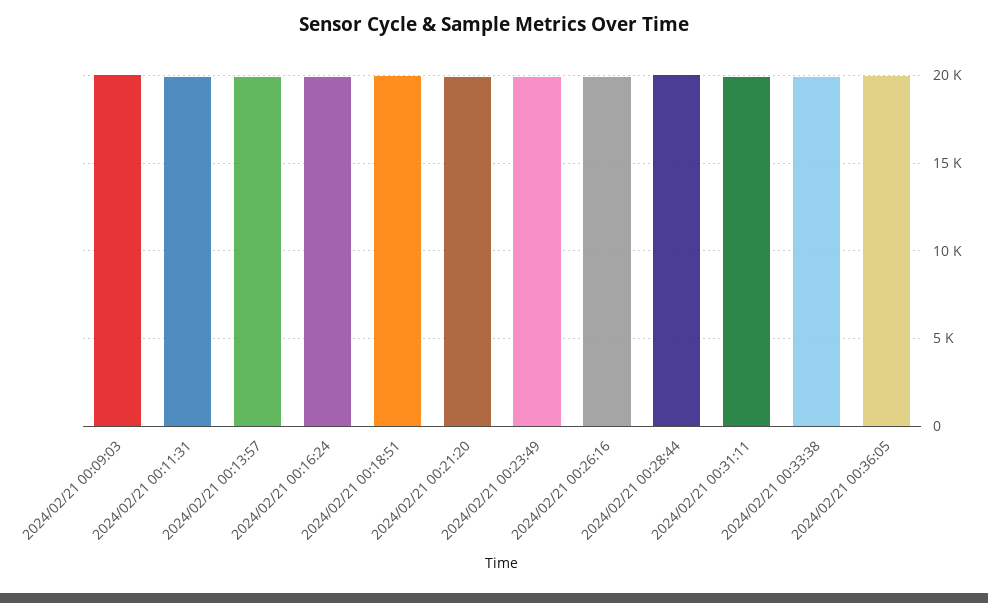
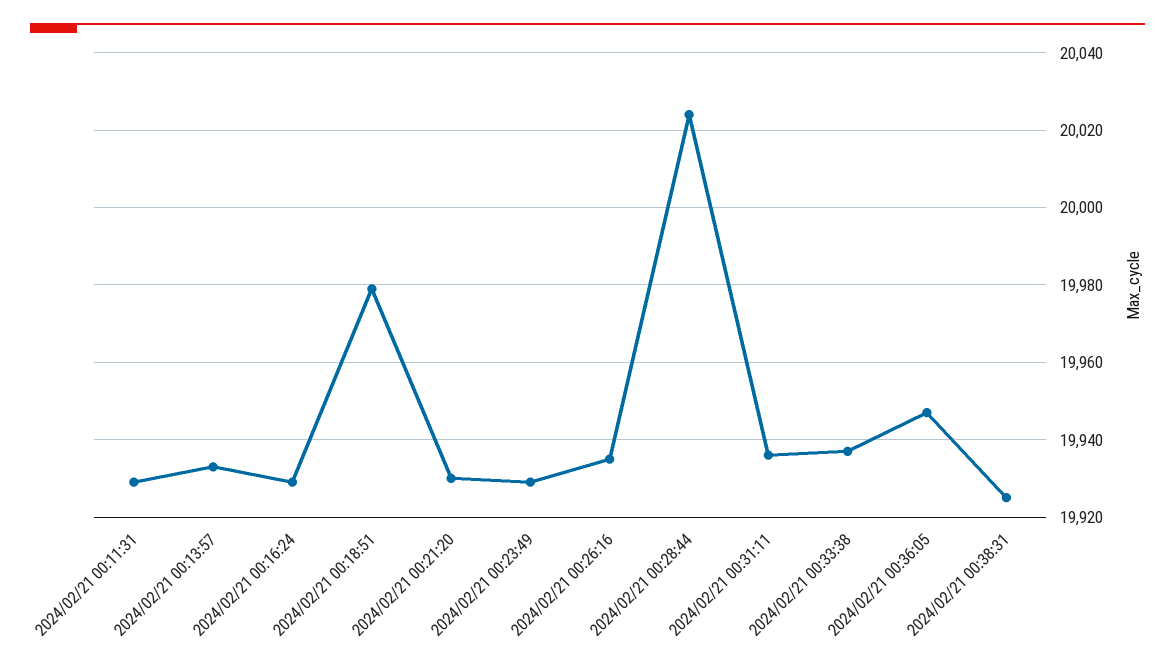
2024/02/21 00:09:03: 20000 -> none
2024/02/21 00:38:31: none -> 19925

